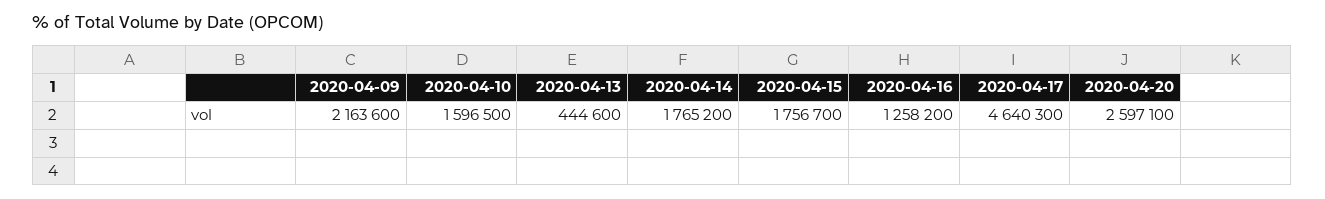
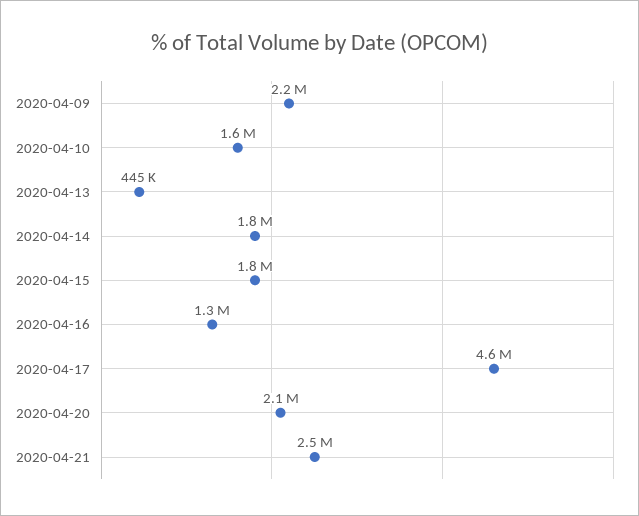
2020-04-20: 2597100 -> 2100000
2020-04-21: none -> 2500000

